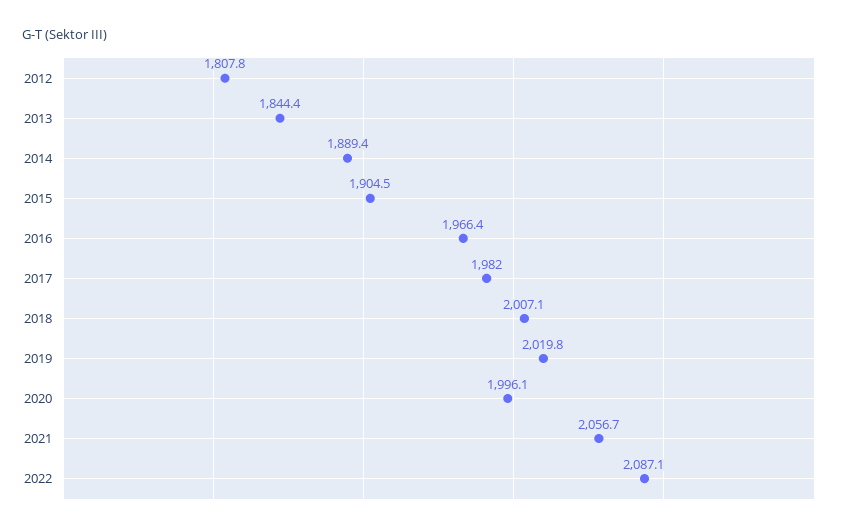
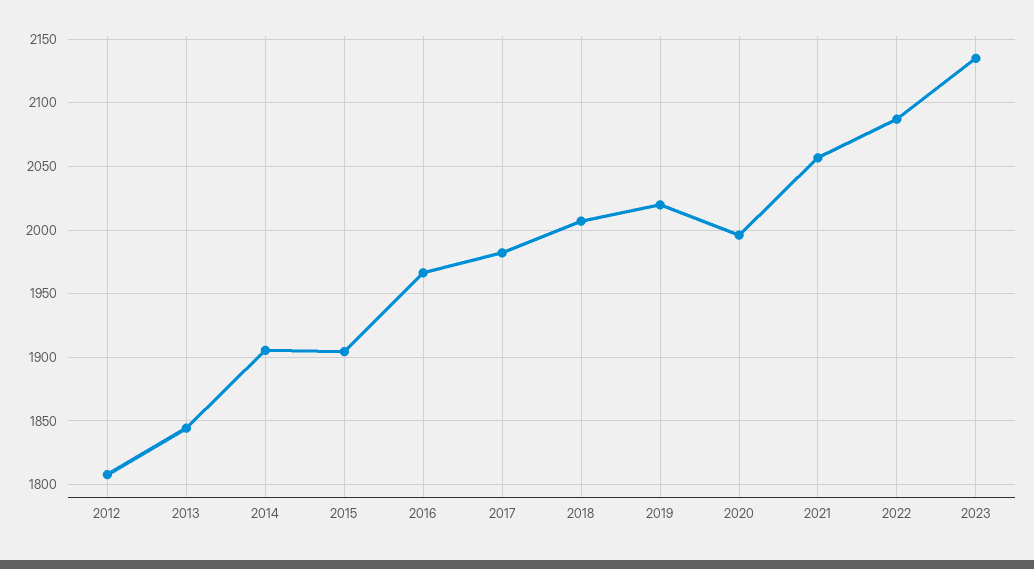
2014: 1889.4 -> 1905
2023: none -> 2135

